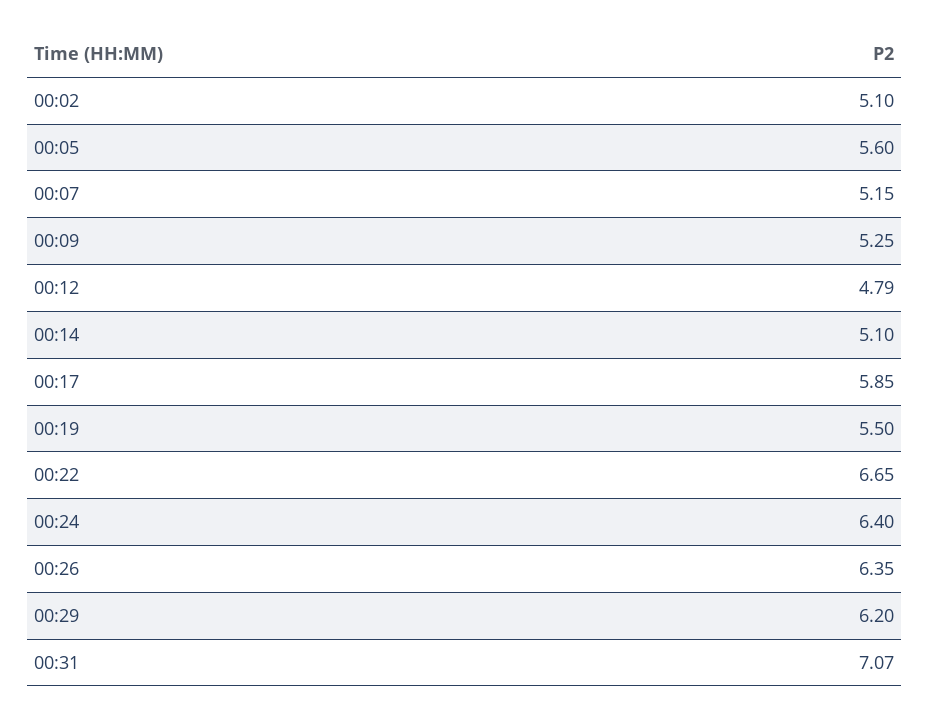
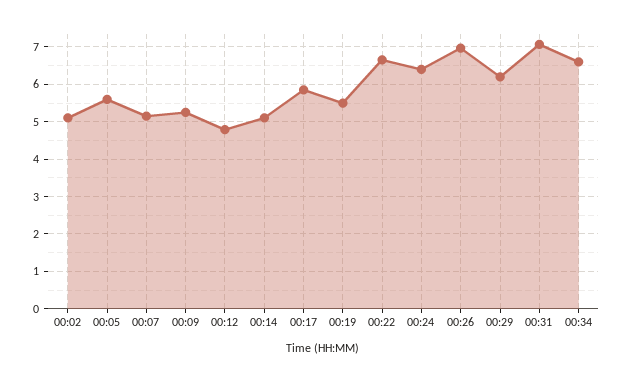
00:26: 6.35 -> 7
00:34: none -> 6.6

